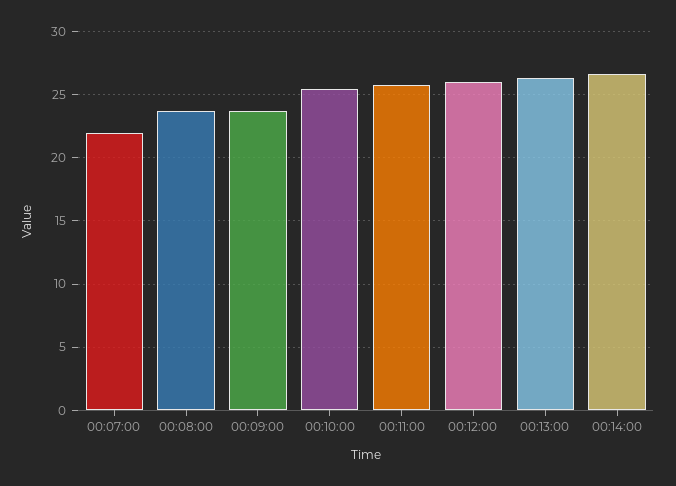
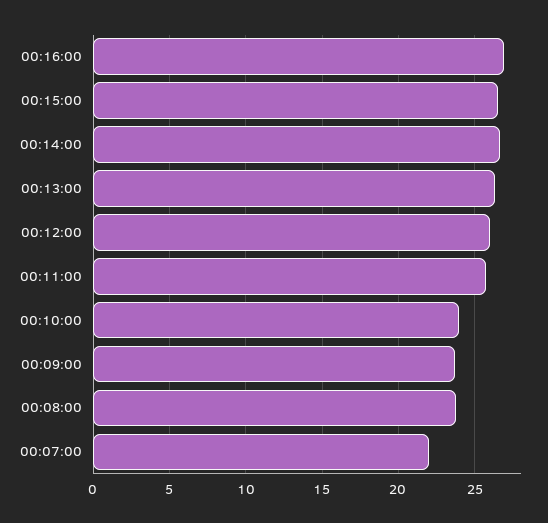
00:10:00: 25.5 -> 24
00:16:00: none -> 27
00:15:00: none -> 26.5

